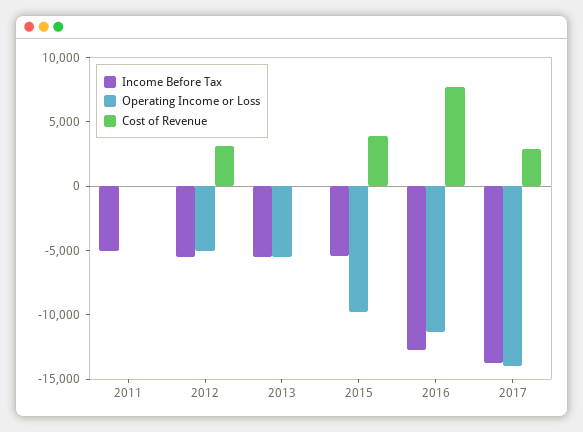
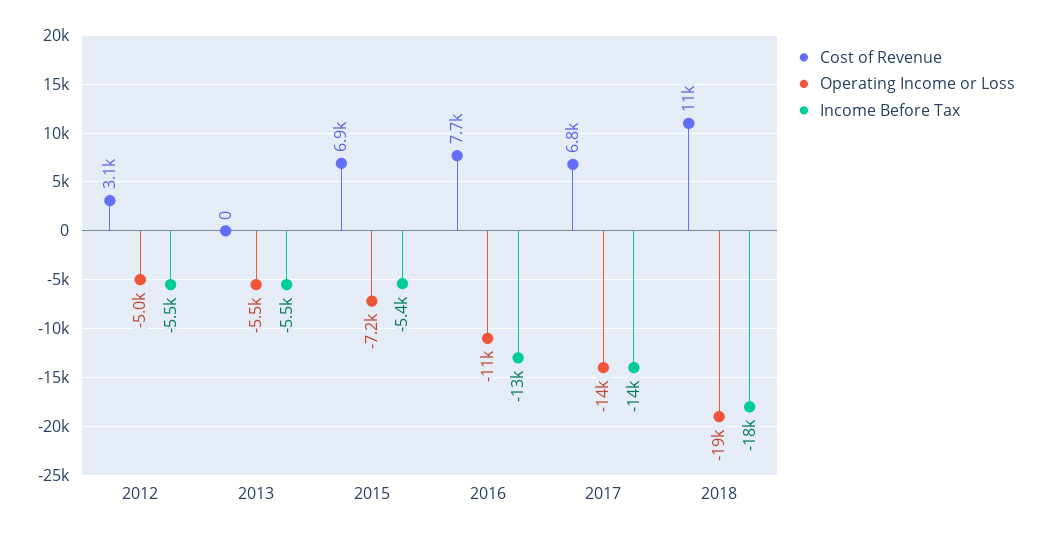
Income Before Tax, 2011: -5000 -> none
Operating Income or Loss, 2011: 0 -> none
Cost of Revenue, 2011: 0 -> none
Operating Income or Loss, 2015: -10000 -> -7200
Cost of Revenue, 2015: 4000 -> 6900
Cost of Revenue, 2017: 3000 -> 6800
Cost of Revenue, 2018: none -> 11000
Operating Income or Loss, 2018: none -> -19000
Income Before Tax, 2018: none -> -18000

